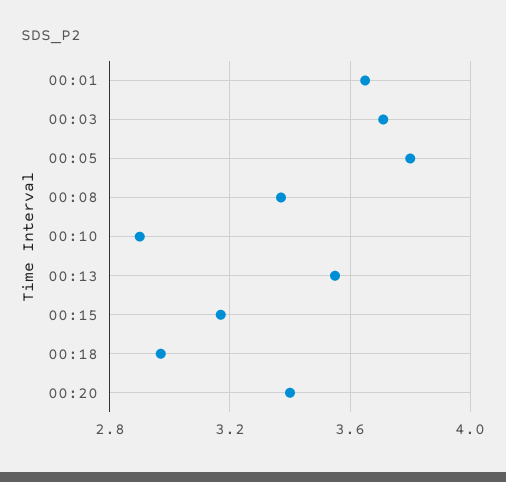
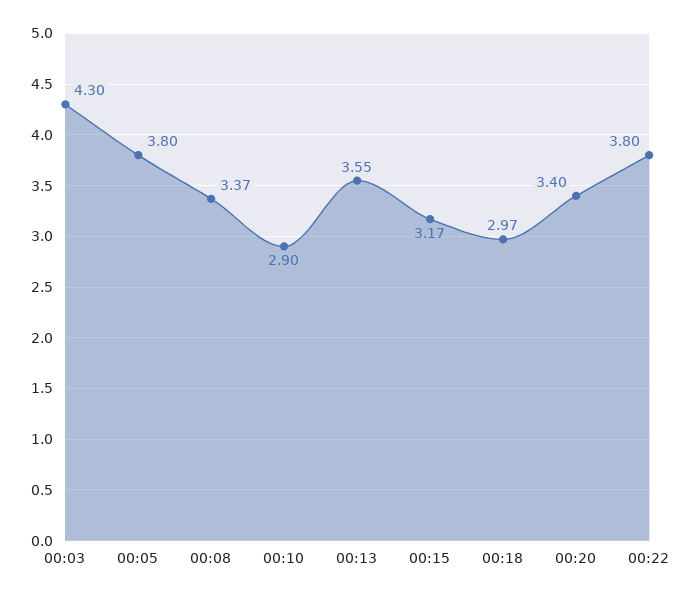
00:01: 3.65 -> none
00:03: 3.7 -> 4.3
00:22: none -> 3.8

